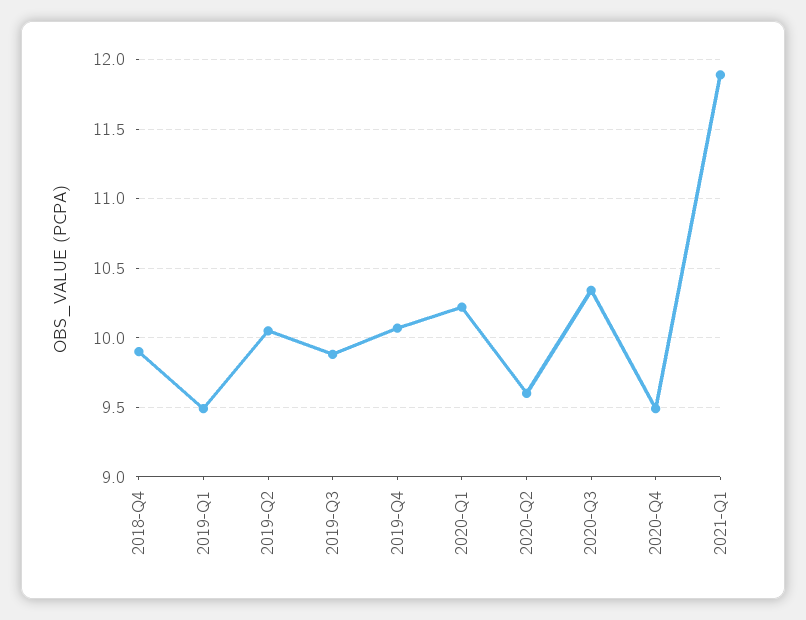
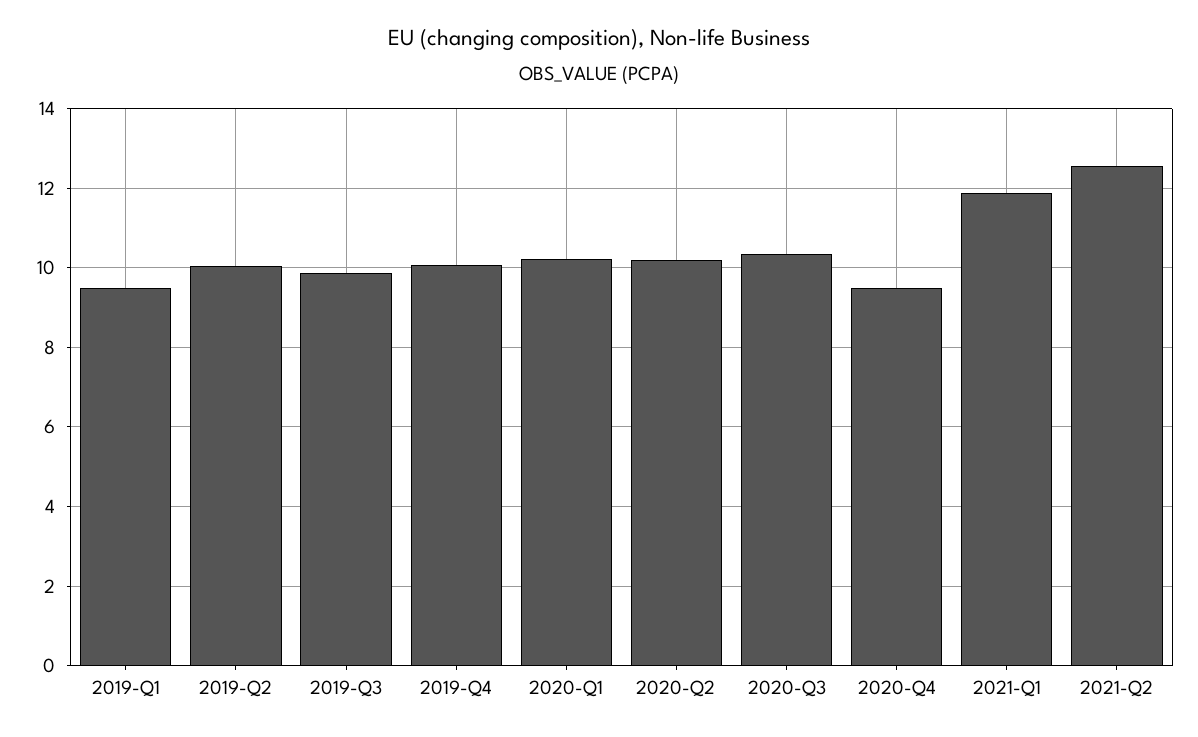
2018-Q4: 9.9 -> none
2020-Q2: 9.6 -> 10.2
2021-Q2: none -> 12.6

